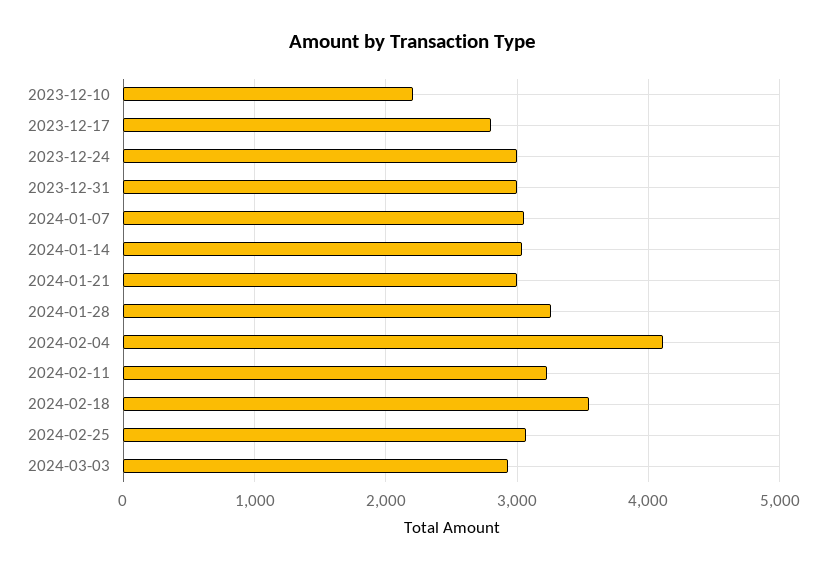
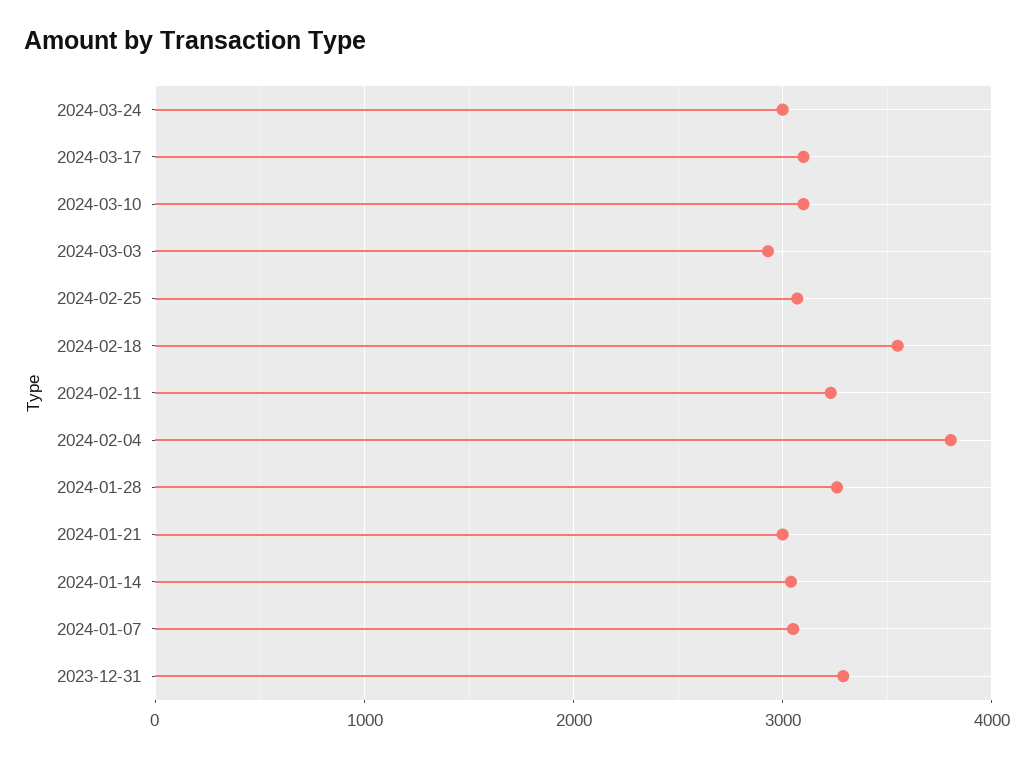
2023-12-10: 2200 -> none
2023-12-17: 2800 -> none
2023-12-24: 3000 -> none
2023-12-31: 3000 -> 3300
2024-02-04: 4100 -> 3800
2024-03-24: none -> 3000
2024-03-17: none -> 3100
2024-03-10: none -> 3100

